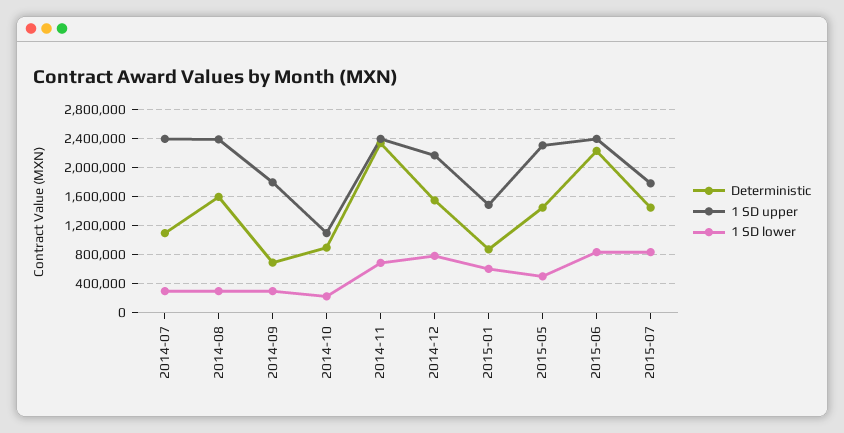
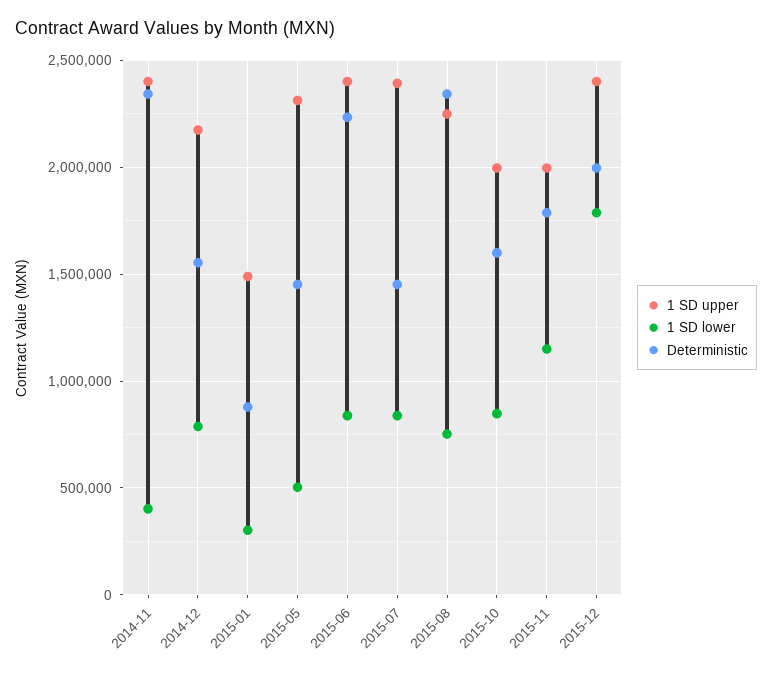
Deterministic, 2014-07: 1100000 -> none
1 SD upper, 2014-07: 2400000 -> none
1 SD lower, 2014-07: 300000 -> none
Deterministic, 2014-08: 1600000 -> none
1 SD upper, 2014-08: 2400000 -> none
1 SD lower, 2014-08: 300000 -> none
Deterministic, 2014-09: 700000 -> none
1 SD upper, 2014-09: 1800000 -> none
1 SD lower, 2014-09: 300000 -> none
Deterministic, 2014-10: 900000 -> none
1 SD upper, 2014-10: 1100000 -> none
1 SD lower, 2014-10: 200000 -> none
1 SD lower, 2014-11: 700000 -> 400000
1 SD lower, 2015-01: 600000 -> 300000
1 SD upper, 2015-07: 1800000 -> 2400000
1 SD upper, 2015-08: none -> 2250000
1 SD lower, 2015-08: none -> 750000
Deterministic, 2015-08: none -> 2350000
1 SD upper, 2015-10: none -> 2000000
1 SD lower, 2015-10: none -> 850000
Deterministic, 2015-10: none -> 1600000
1 SD upper, 2015-11: none -> 2000000
1 SD lower, 2015-11: none -> 1150000
Deterministic, 2015-11: none -> 1800000
1 SD upper, 2015-12: none -> 2400000
1 SD lower, 2015-12: none -> 1800000
Deterministic, 2015-12: none -> 2000000

